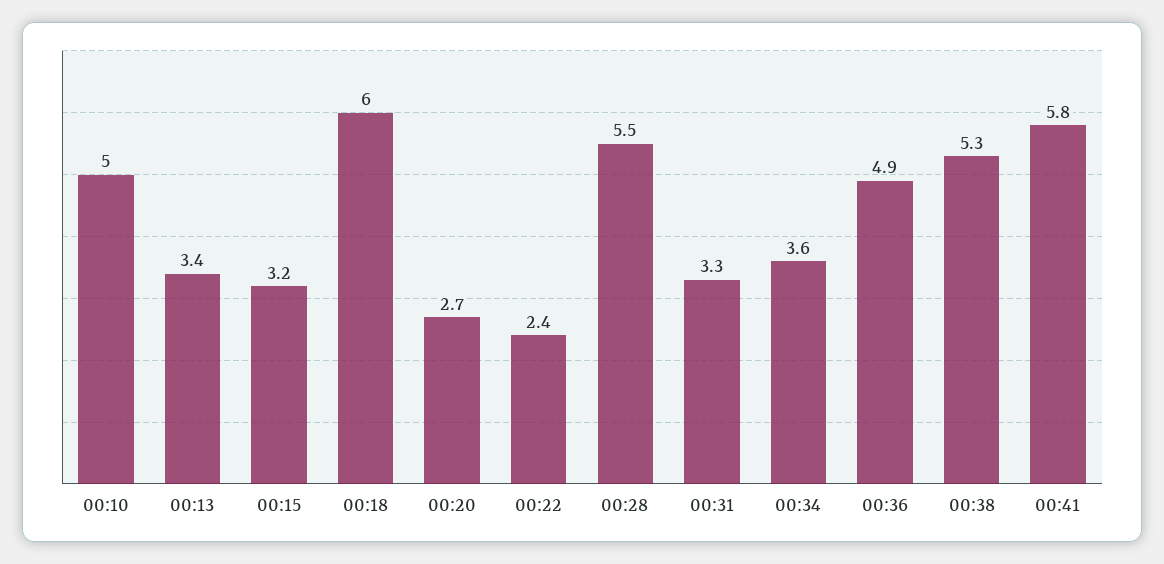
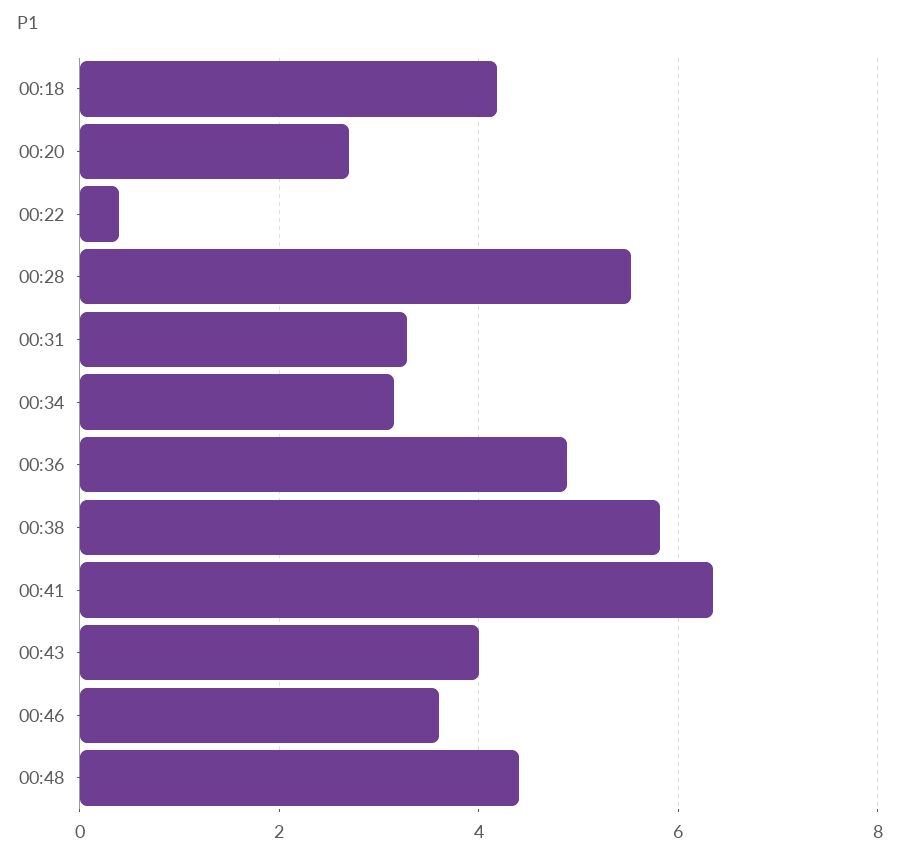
00:10: 5 -> none
00:13: 3.4 -> none
00:15: 3.2 -> none
00:18: 6 -> 4.2
00:22: 2.4 -> 0.4
00:34: 3.6 -> 3.2
00:38: 5.3 -> 5.8
00:41: 5.8 -> 6.4
00:43: none -> 4
00:46: none -> 3.6
00:48: none -> 4.4

